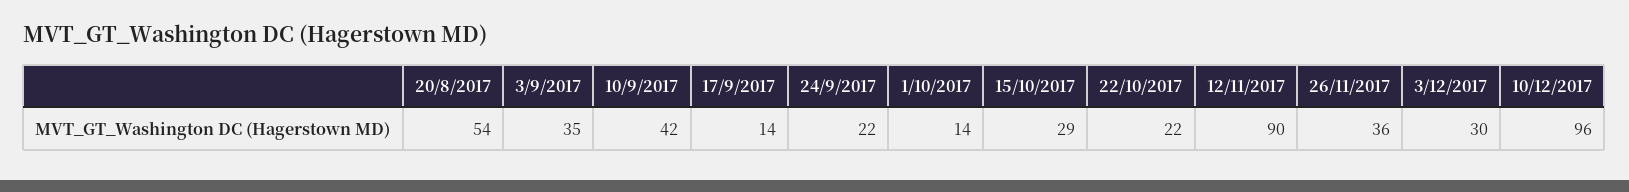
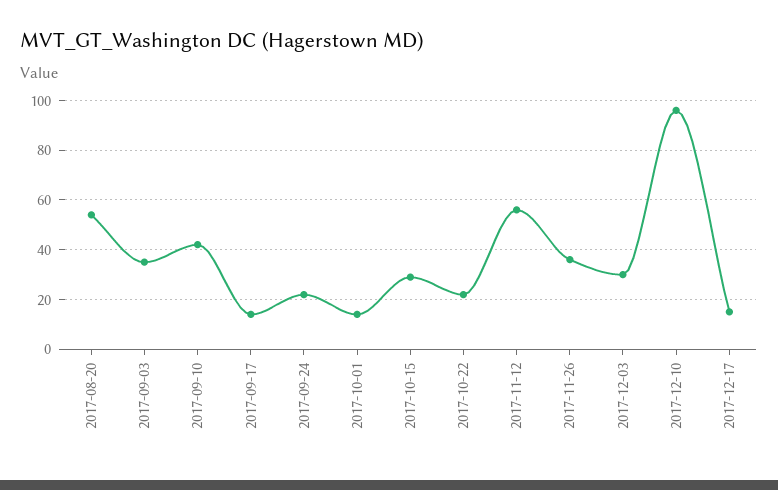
12/11/2017: 90 -> 55
2017-12-17: none -> 15

